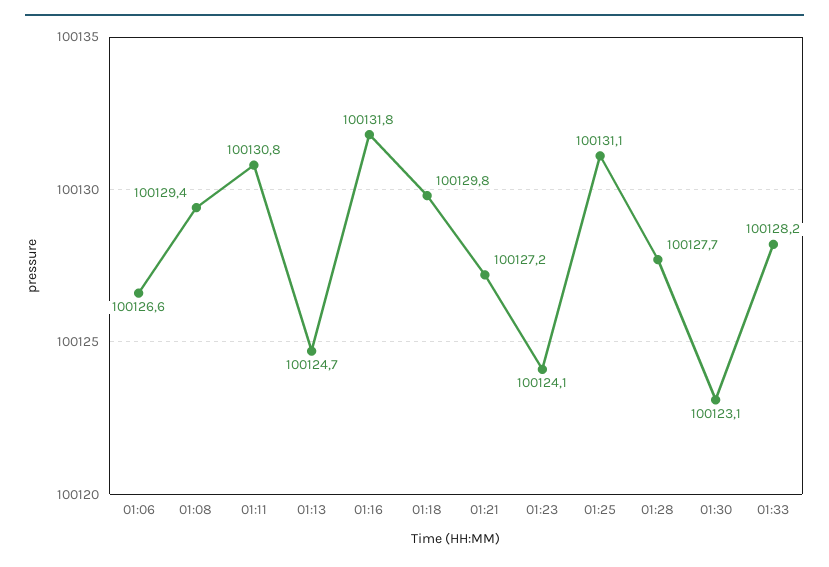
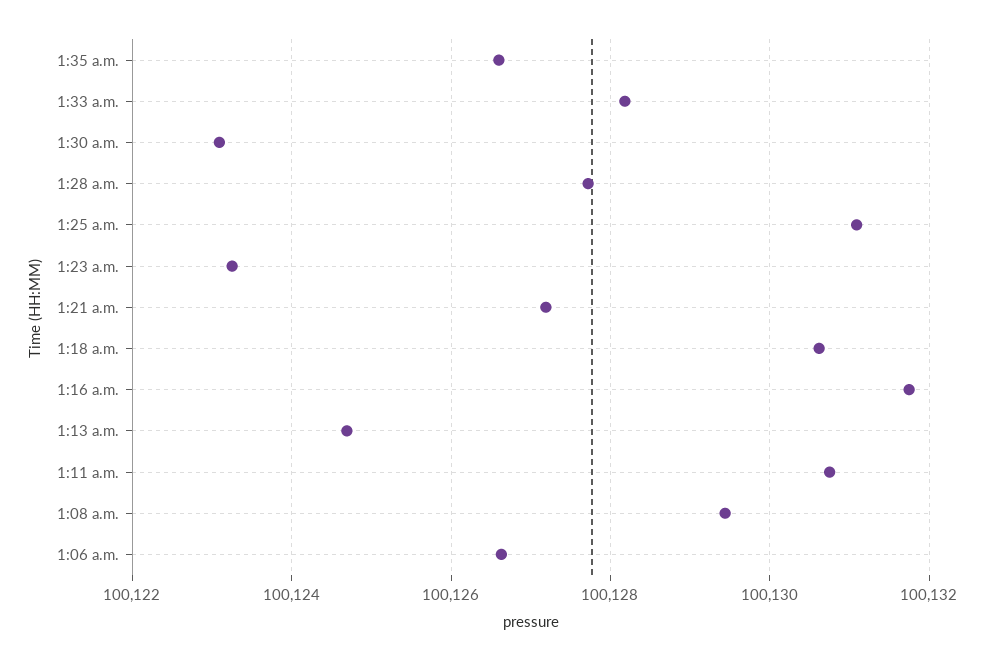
01:18: 100129.8 -> 100130.6
01:23: 100124.1 -> 100123.2
1:35 a.m.: none -> 100126.6

